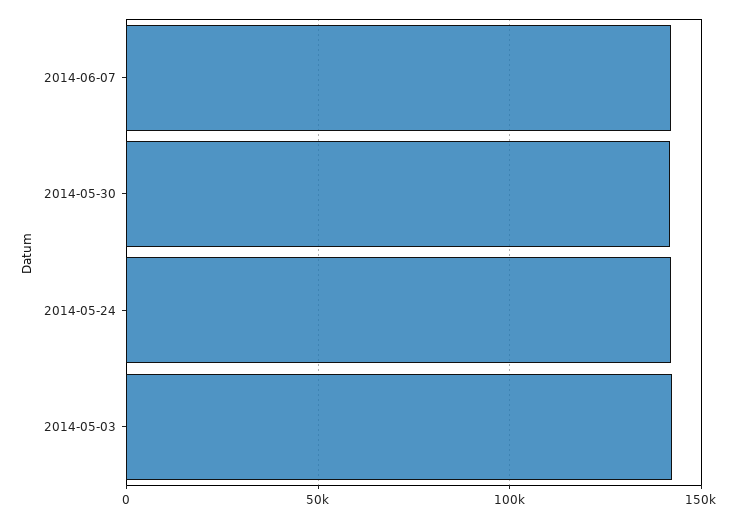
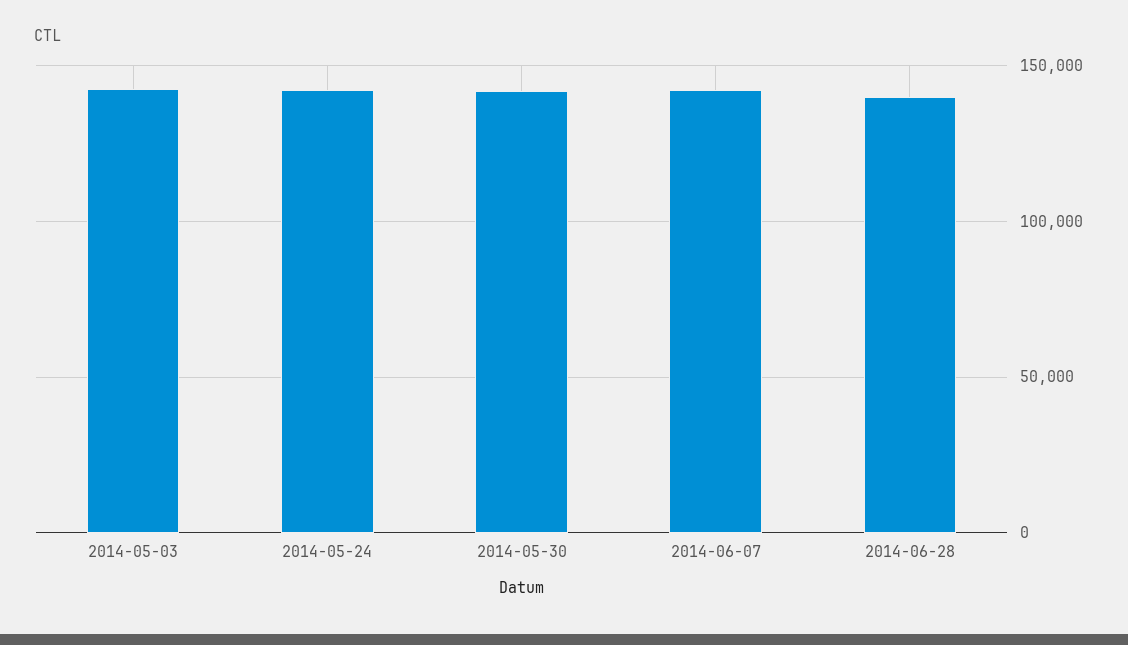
2014-06-28: none -> 140000

